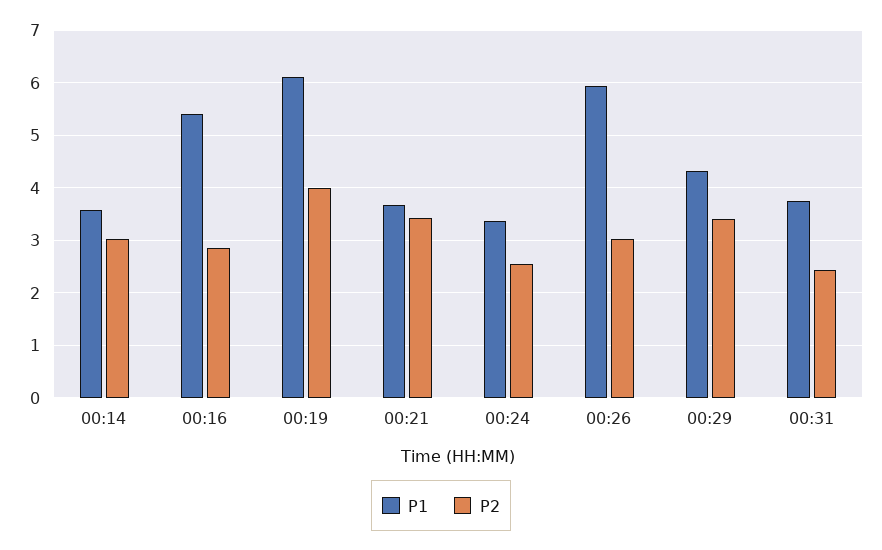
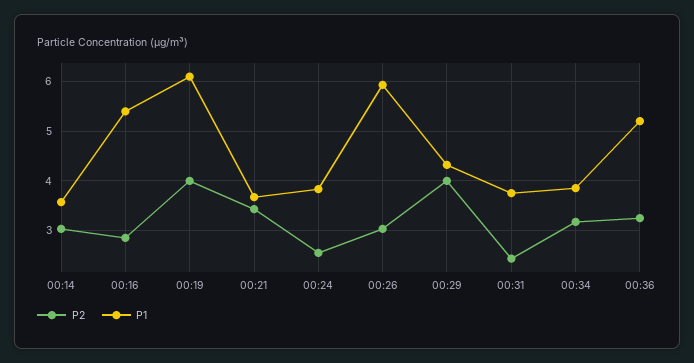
P1, 00:24: 3.4 -> 3.8
P2, 00:29: 3.4 -> 4
P2, 00:34: none -> 3.2
P1, 00:34: none -> 3.8
P2, 00:36: none -> 3.2
P1, 00:36: none -> 5.2

